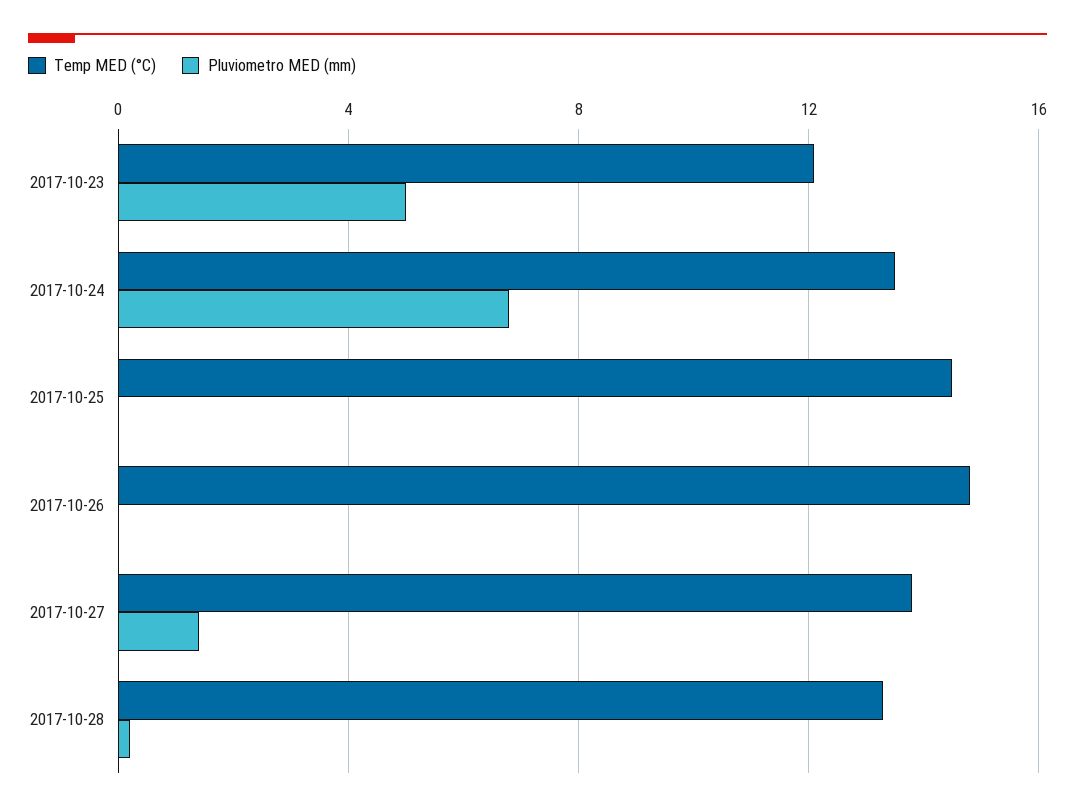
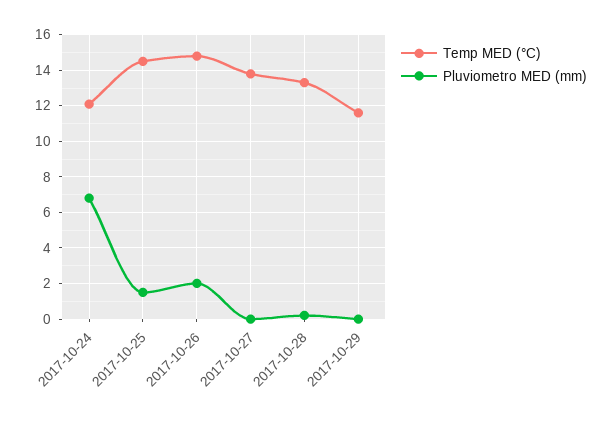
Temp MED (°C), 2017-10-23: 12 -> none
Pluviometro MED (mm), 2017-10-23: 5 -> none
Temp MED (°C), 2017-10-24: 13.5 -> 12
Pluviometro MED (mm), 2017-10-25: 0 -> 1.5
Pluviometro MED (mm), 2017-10-26: 0 -> 2
Pluviometro MED (mm), 2017-10-27: 1.5 -> 0
Temp MED (°C), 2017-10-29: none -> 11.5
Pluviometro MED (mm), 2017-10-29: none -> 0

